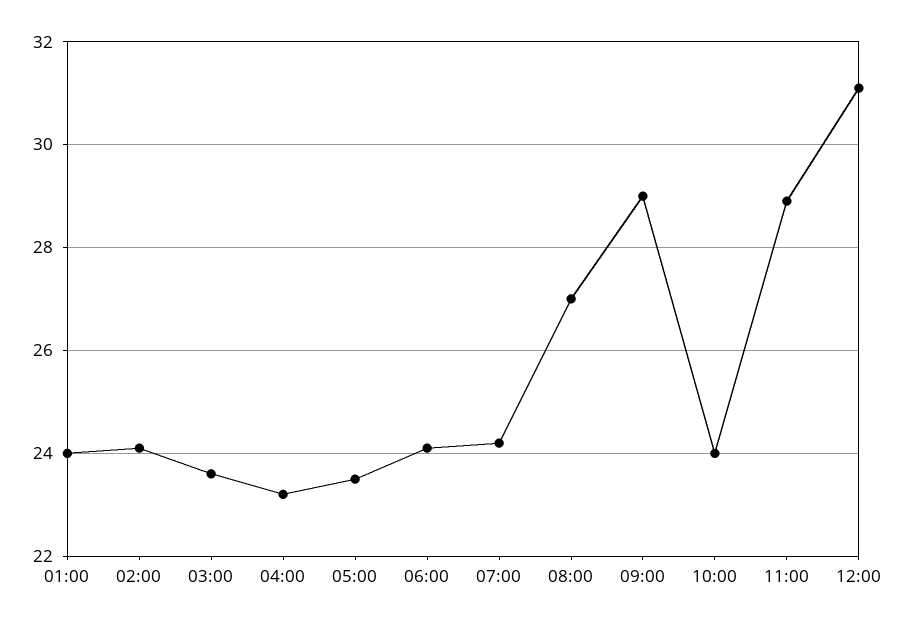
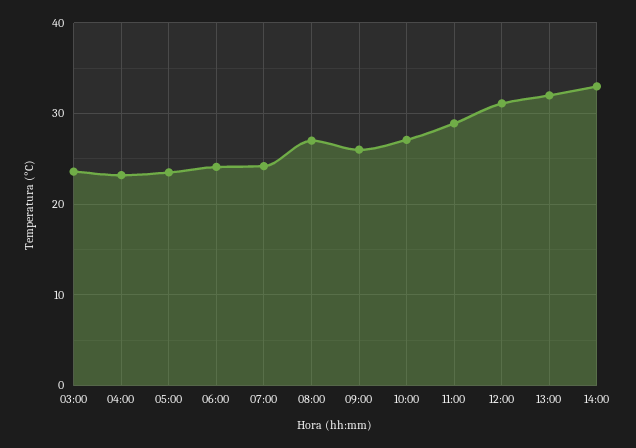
01:00: 24 -> none
02:00: 24 -> none
09:00: 29 -> 26
10:00: 24 -> 27
13:00: none -> 32
14:00: none -> 33

